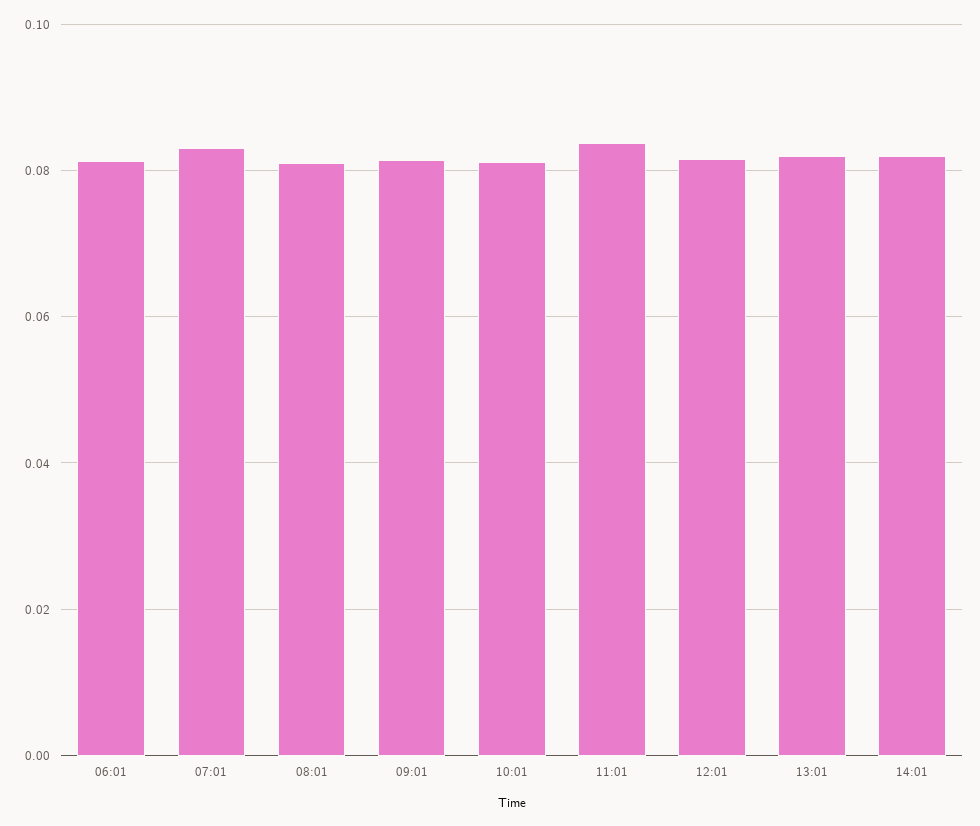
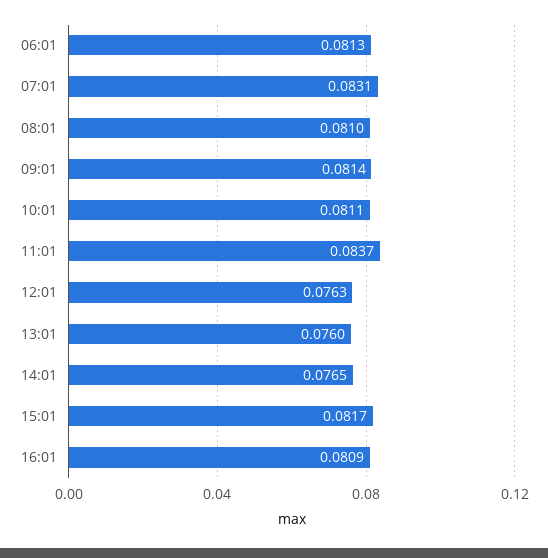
12:01: 0.082 -> 0.0763
13:01: 0.082 -> 0.076
14:01: 0.082 -> 0.0765
15:01: none -> 0.0817
16:01: none -> 0.0809

